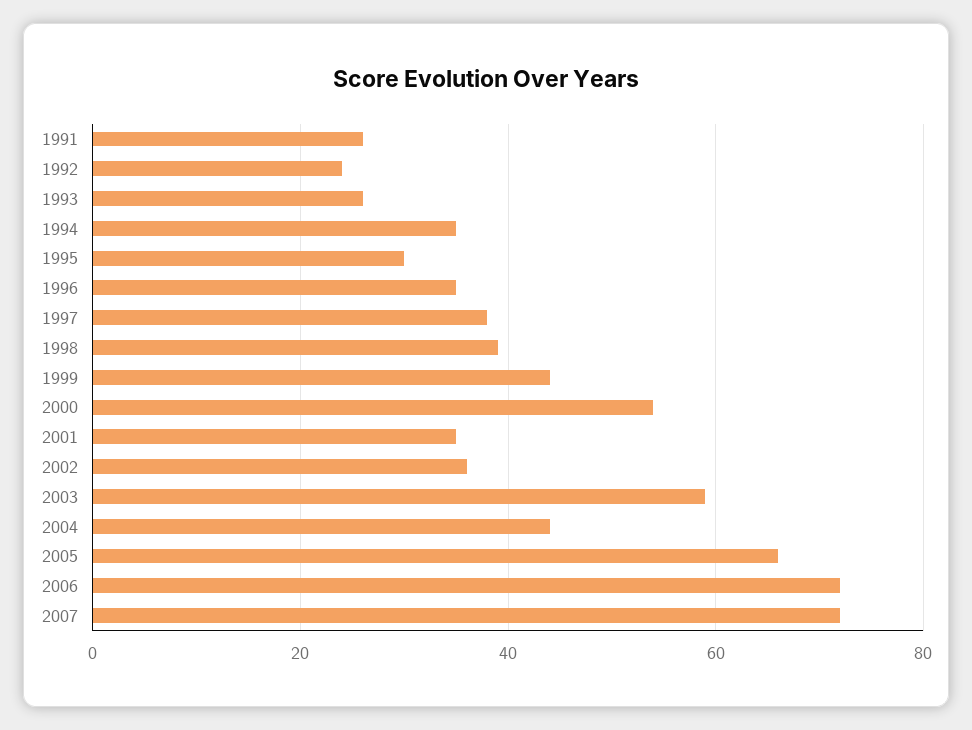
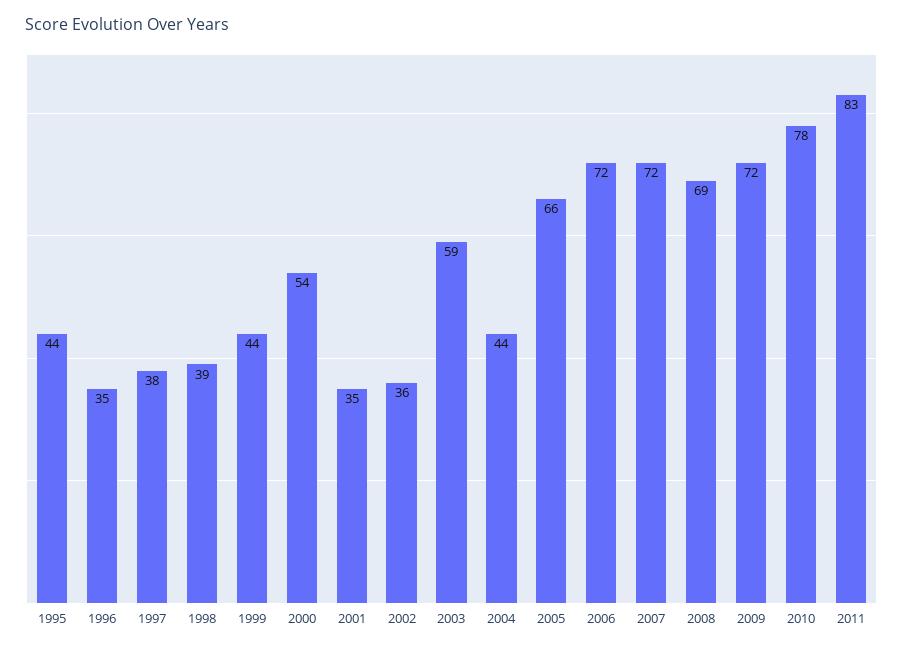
1991: 25 -> none
1992: 25 -> none
1993: 25 -> none
1994: 35 -> none
1995: 30 -> 44
2008: none -> 69
2009: none -> 72
2010: none -> 78
2011: none -> 83

